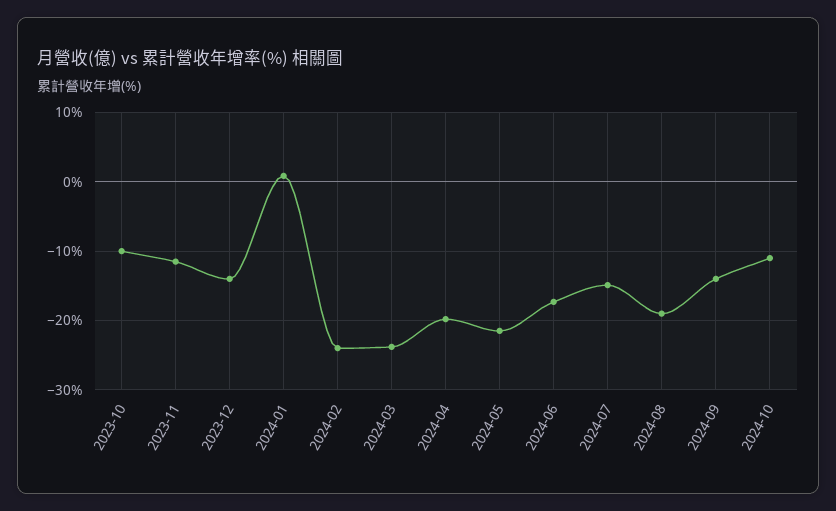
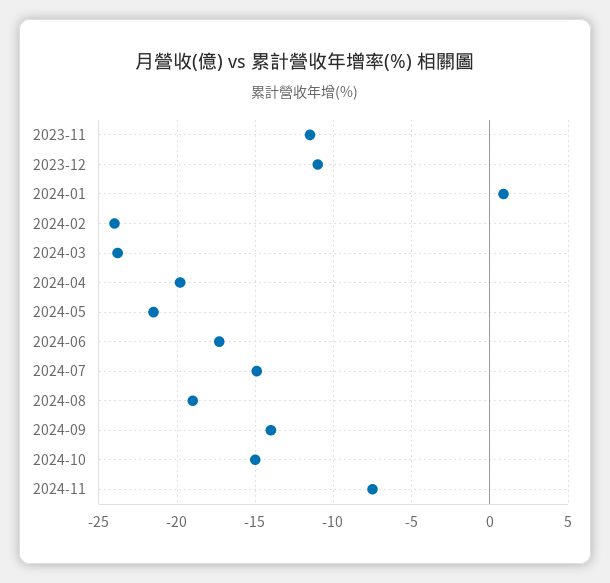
2023-10: -10 -> none
2023-12: -14 -> -11
2024-10: -11 -> -15
2024-11: none -> -7.5

